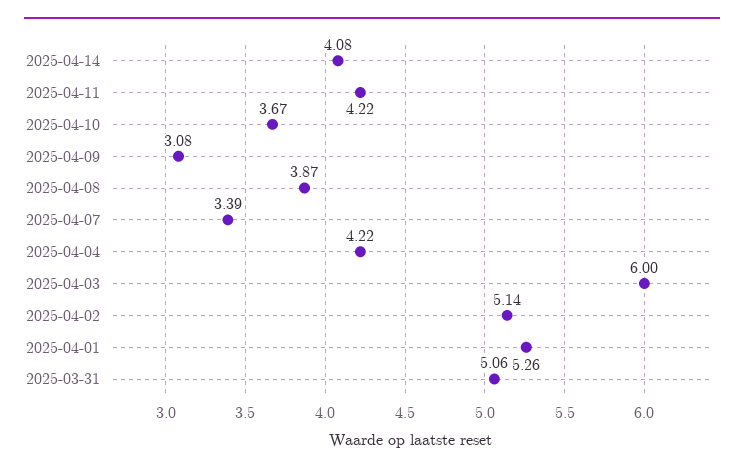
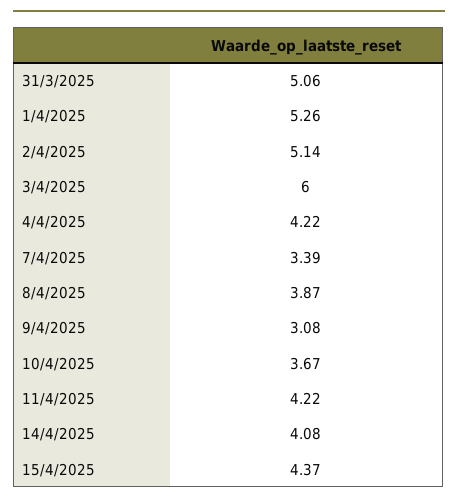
15/4/2025: none -> 4.37

